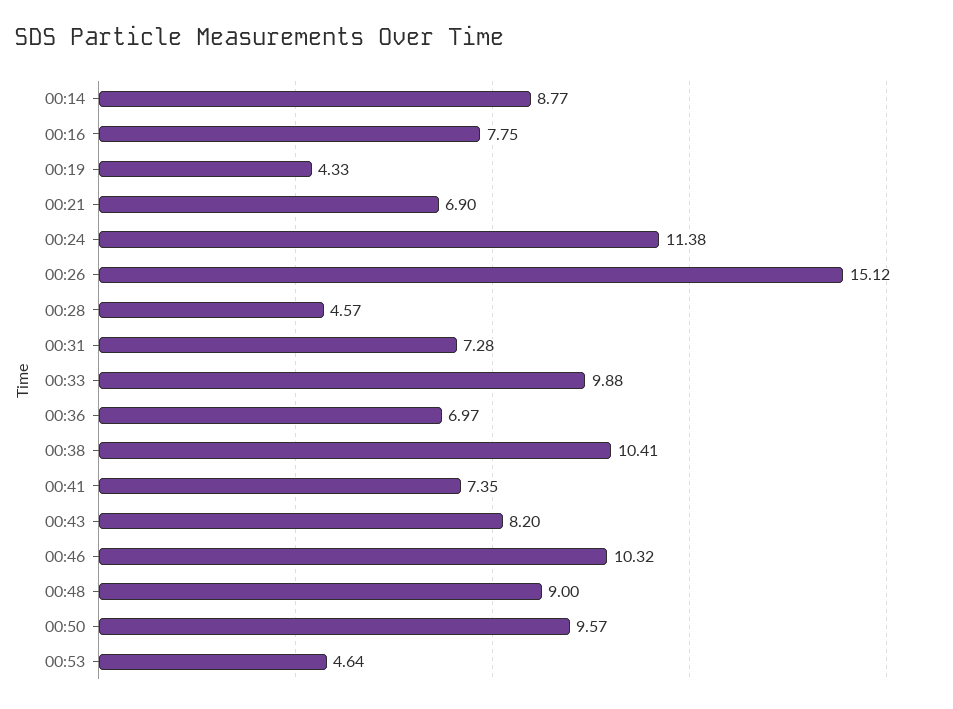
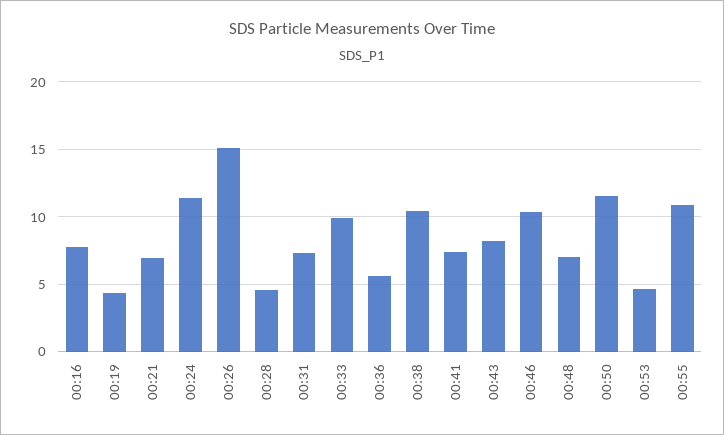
00:14: 8.77 -> none
00:36: 6.97 -> 5.5
00:48: 9 -> 7
00:50: 9.57 -> 11.5
00:55: none -> 11

